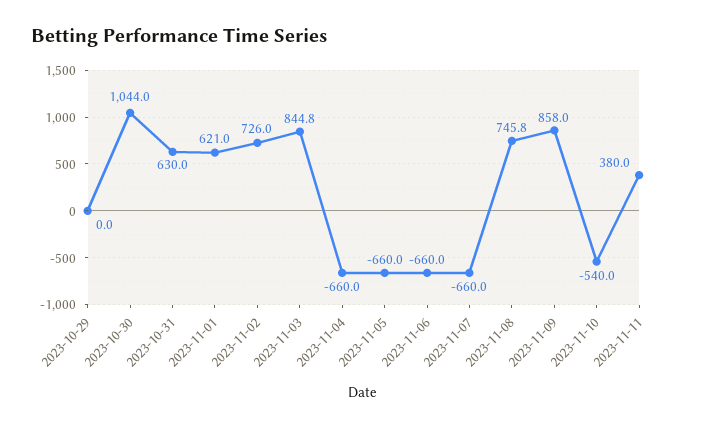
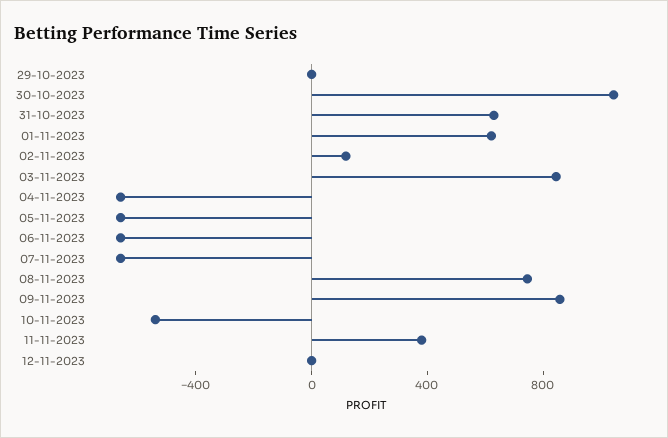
2023-11-02: 726 -> 100
12-11-2023: none -> 0

